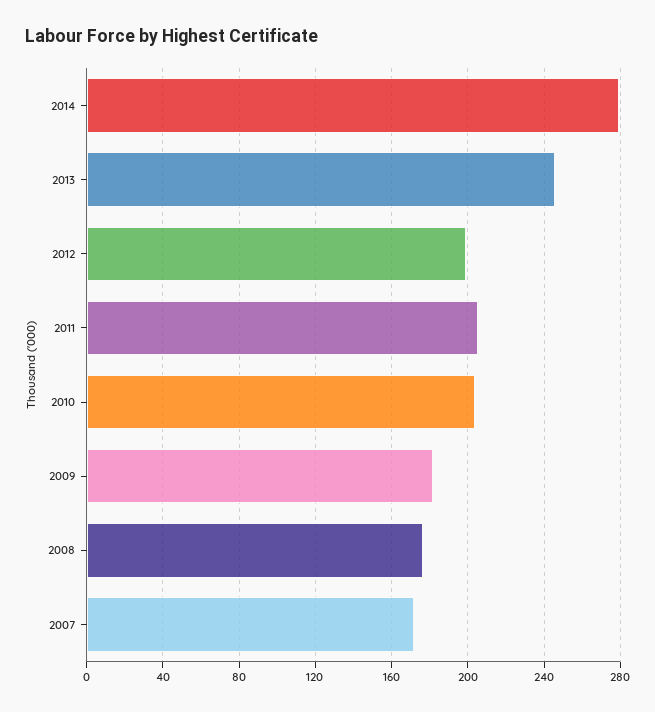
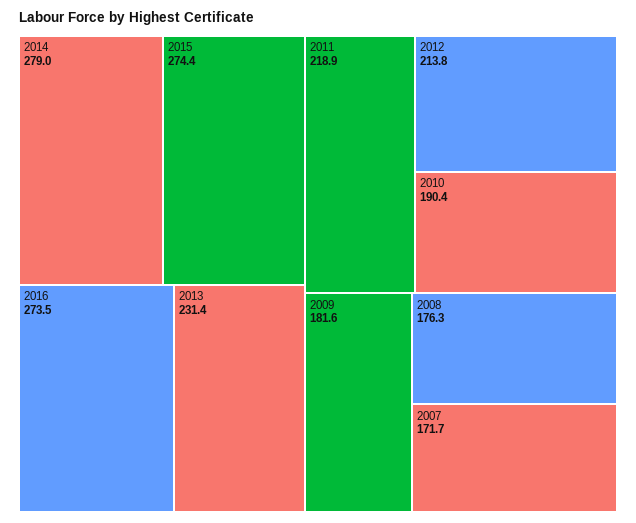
2013: 245 -> 231.4
2012: 200 -> 213.8
2011: 205 -> 218.9
2010: 205 -> 190.4
2015: none -> 274.4
2016: none -> 273.5

